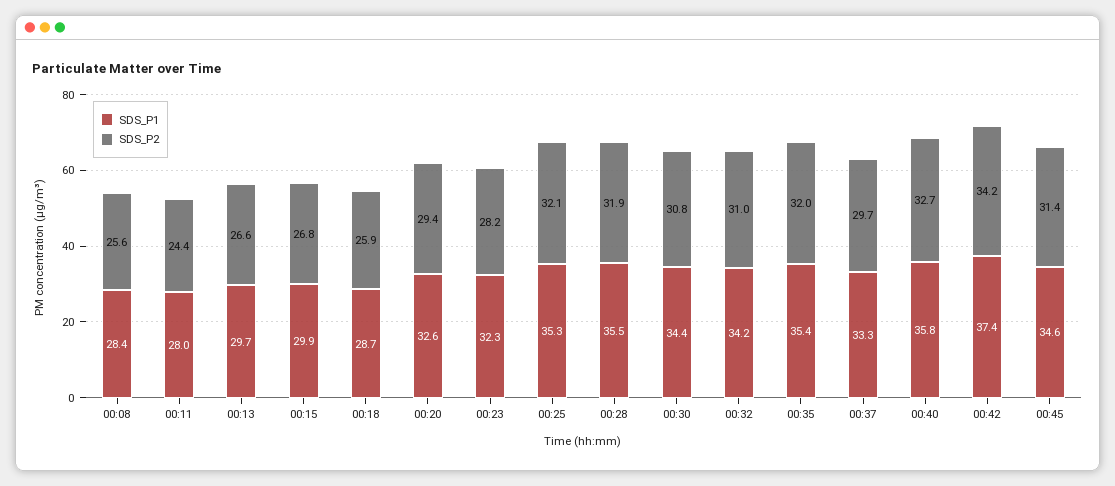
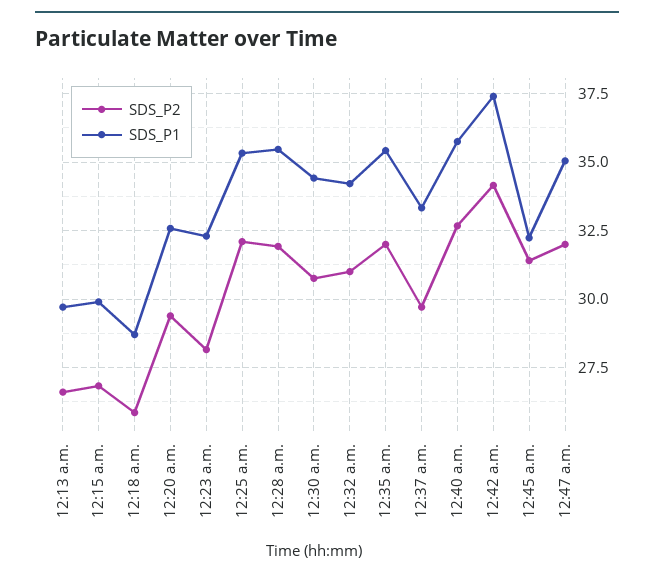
SDS_P1, 00:08: 28.4 -> none
SDS_P2, 00:08: 25.6 -> none
SDS_P1, 00:11: 28 -> none
SDS_P2, 00:11: 24.4 -> none
SDS_P1, 00:45: 34.6 -> 32.25
SDS_P2, 12:47 a.m.: none -> 32
SDS_P1, 12:47 a.m.: none -> 35

